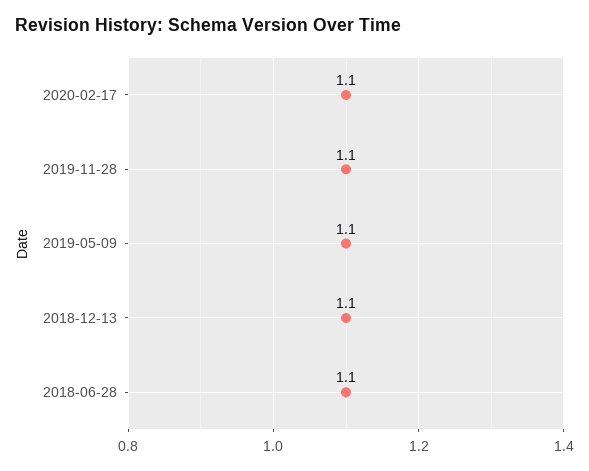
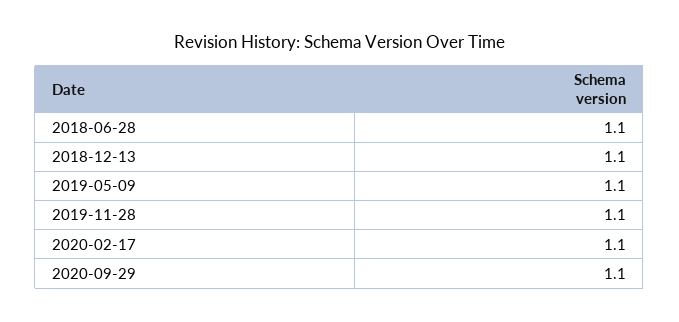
2020-09-29: none -> 1.1

